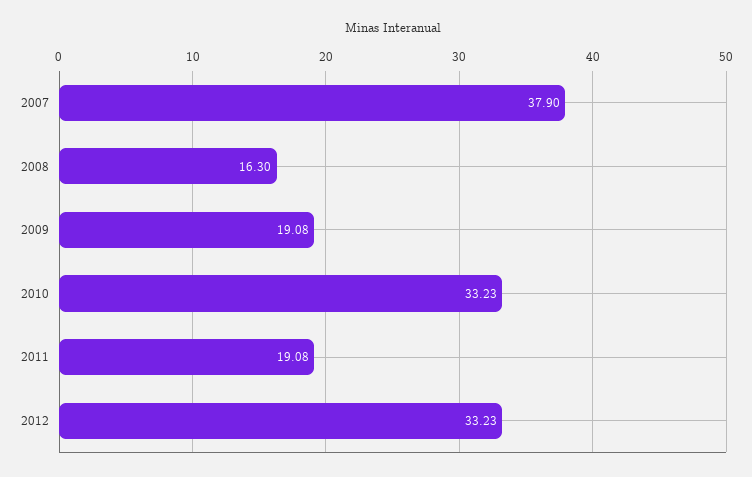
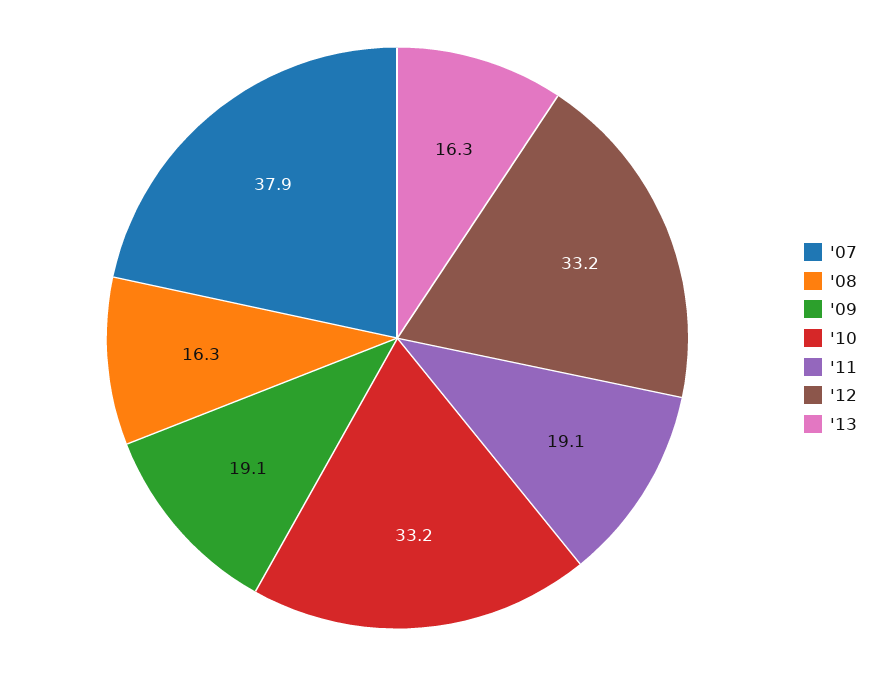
'13: none -> 16.3

